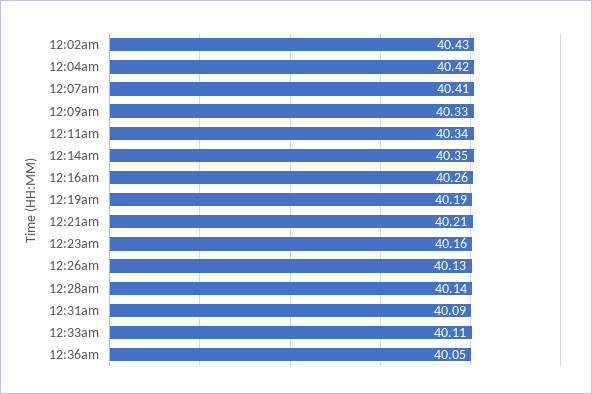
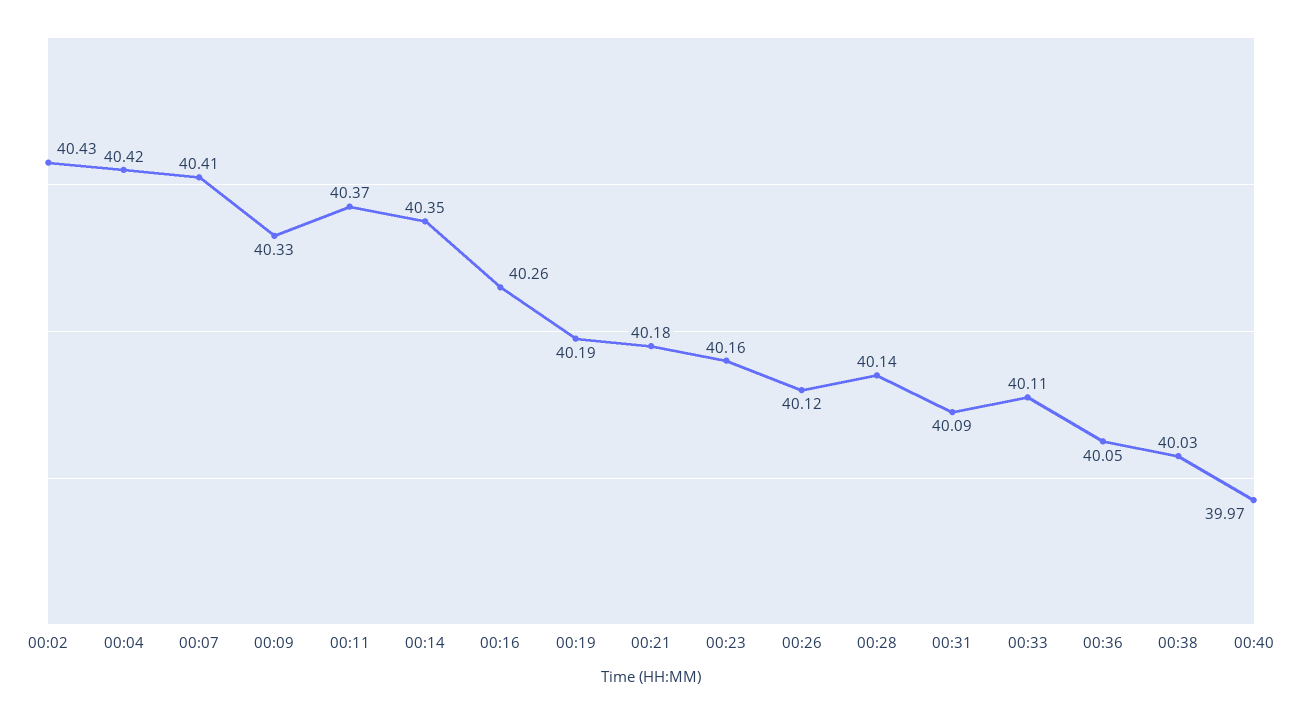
12:11am: 40.34 -> 40.37
12:21am: 40.21 -> 40.18
12:26am: 40.13 -> 40.12
00:38: none -> 40.03
00:40: none -> 39.97

